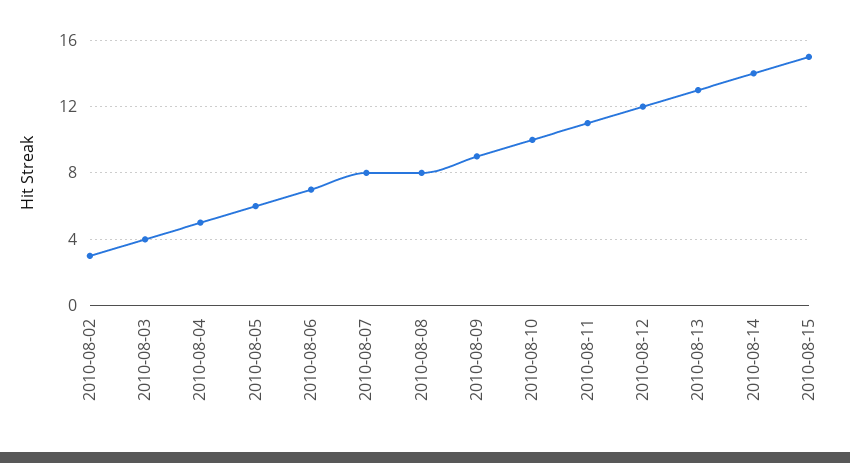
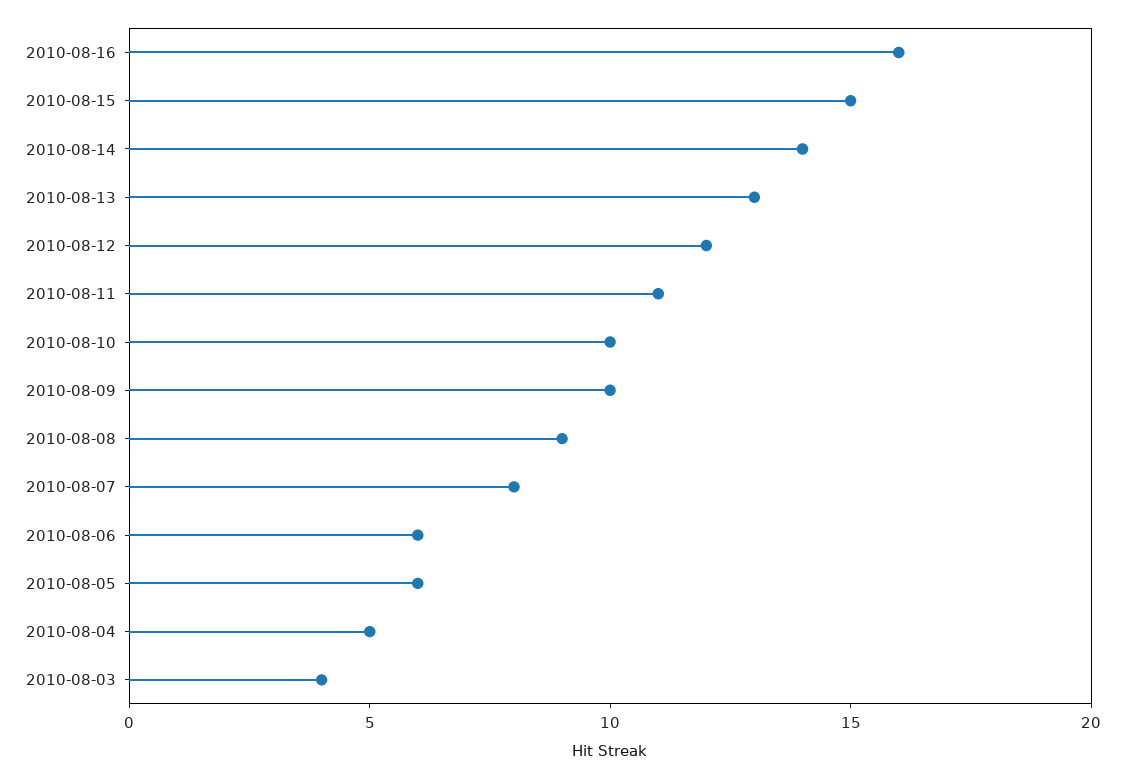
2010-08-02: 3 -> none
2010-08-06: 7 -> 6
2010-08-08: 8 -> 9
2010-08-09: 9 -> 10
2010-08-16: none -> 16

